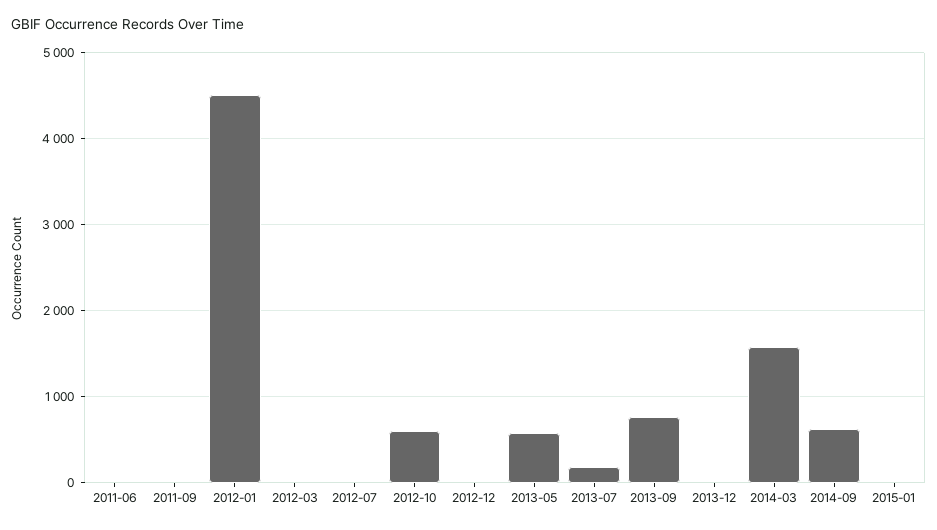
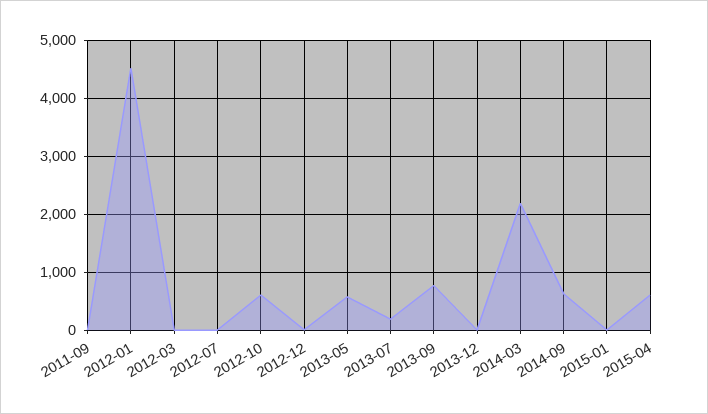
2011-06: 0 -> none
2014-03: 1600 -> 2200
2015-04: none -> 600

